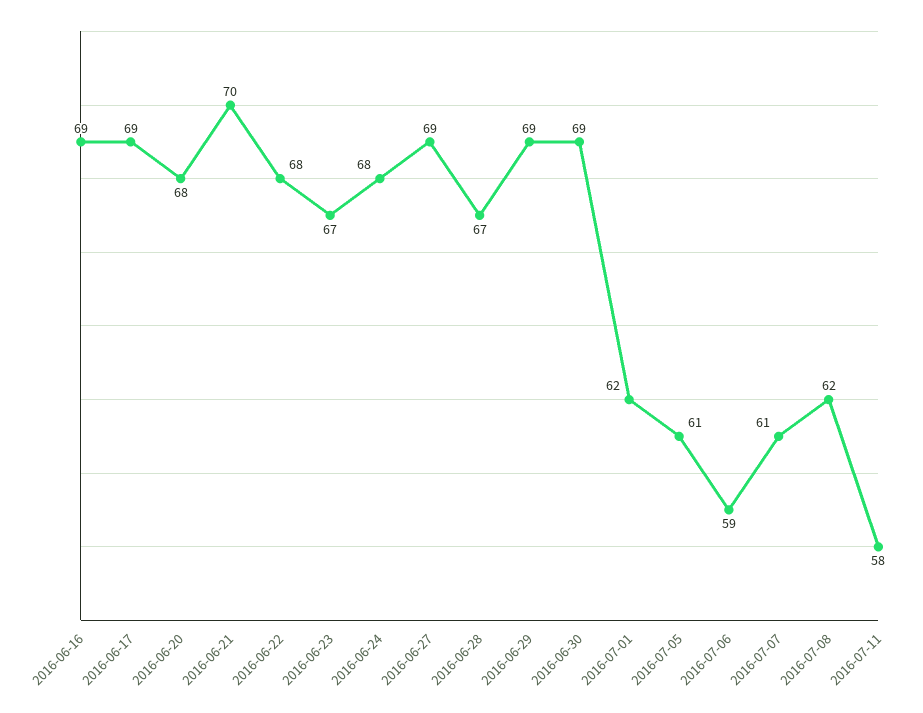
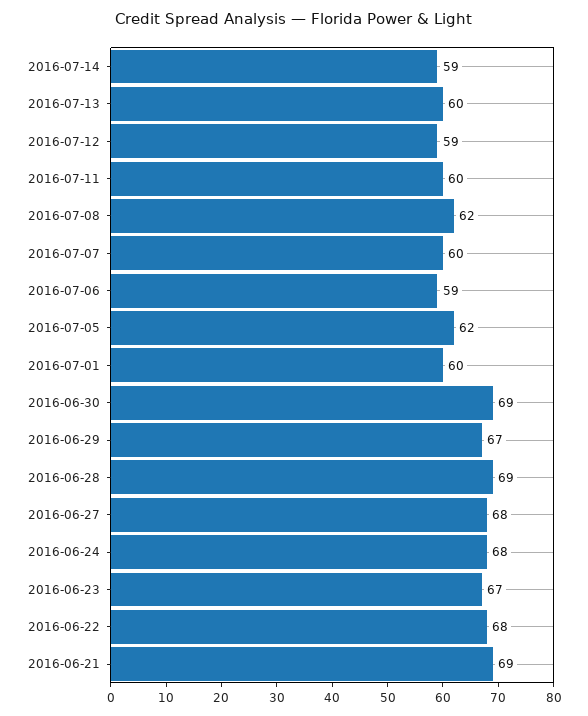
2016-06-16: 69 -> none
2016-06-17: 69 -> none
2016-06-20: 68 -> none
2016-06-21: 70 -> 69
2016-06-27: 69 -> 68
2016-06-28: 67 -> 69
2016-06-29: 69 -> 67
2016-07-01: 62 -> 60
2016-07-05: 61 -> 62
2016-07-07: 61 -> 60
2016-07-11: 58 -> 60
2016-07-14: none -> 59
2016-07-13: none -> 60
2016-07-12: none -> 59

